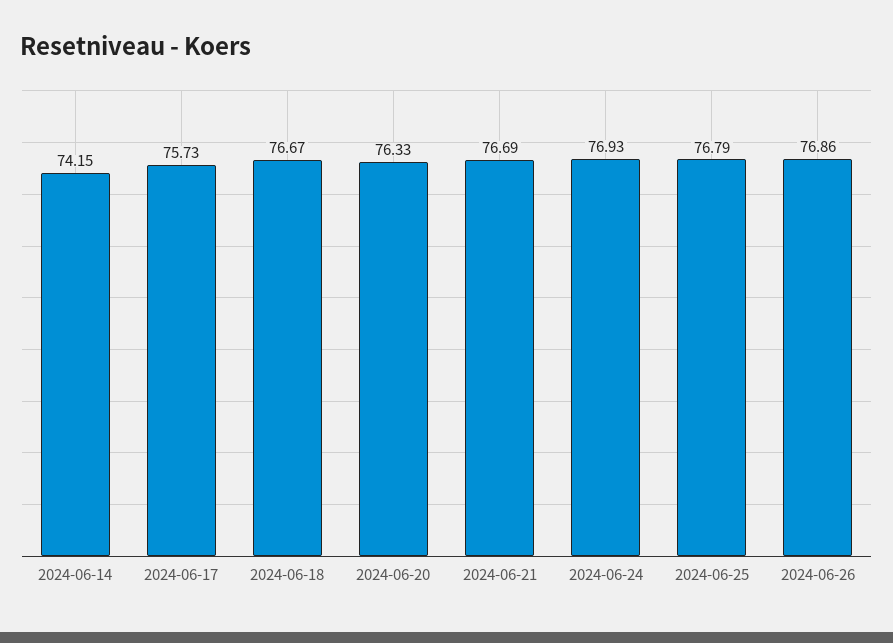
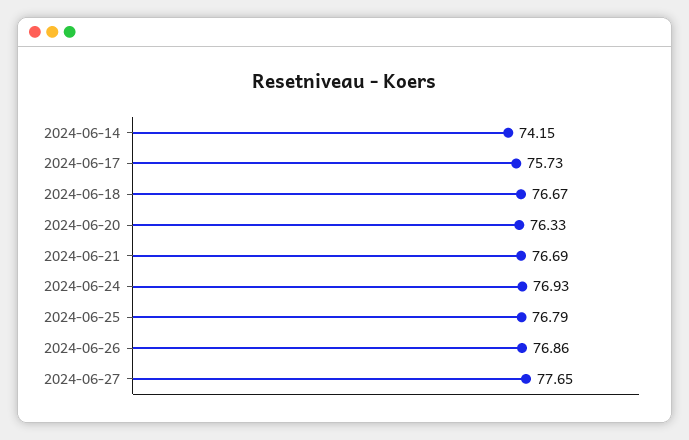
2024-06-27: none -> 77.65

